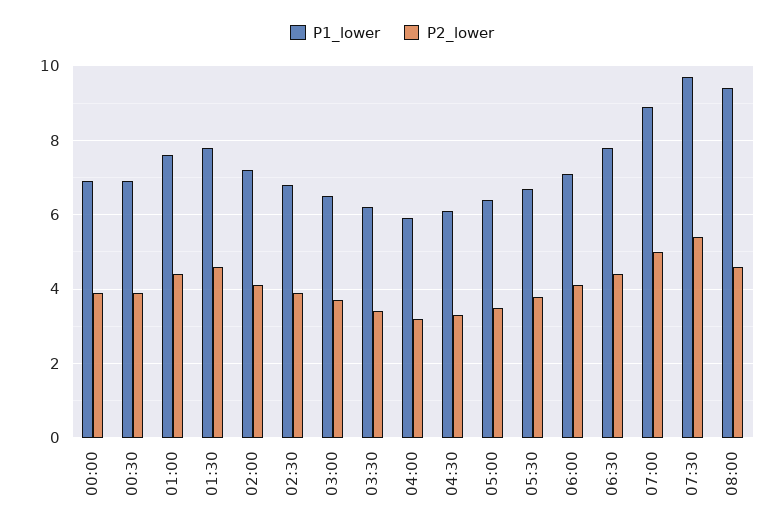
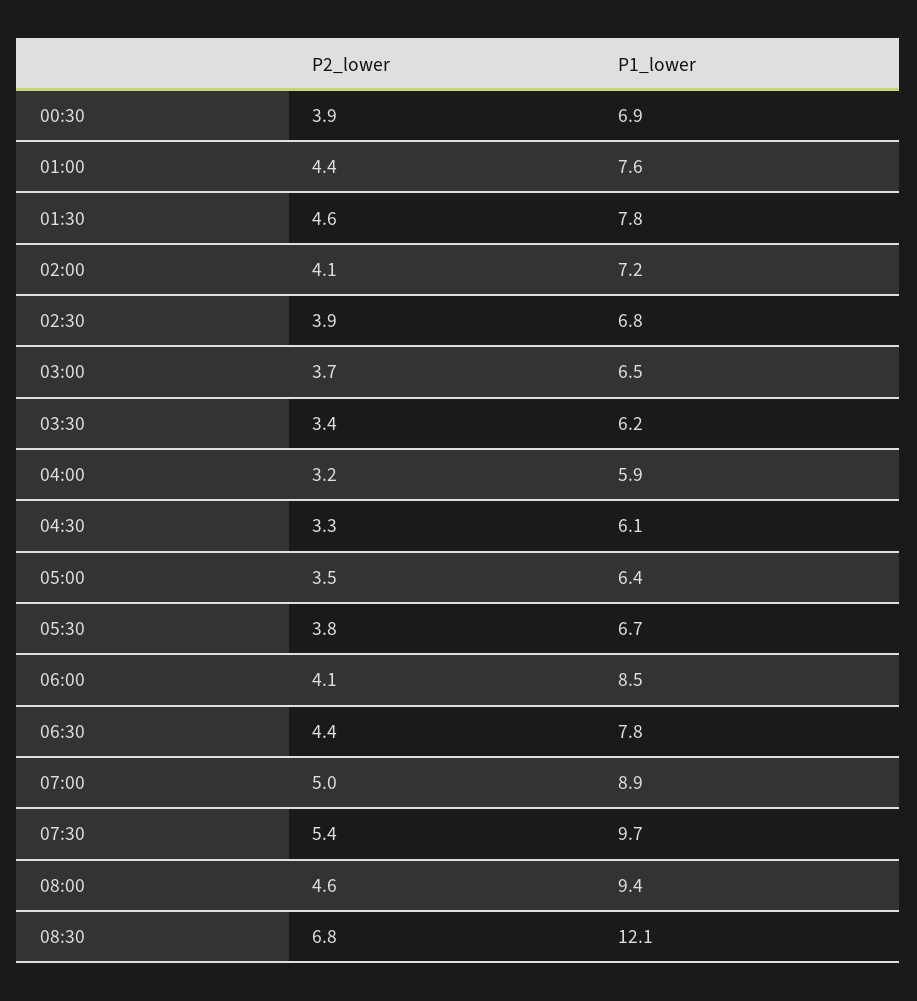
P1_lower, 00:00: 7 -> none
P2_lower, 00:00: 4 -> none
P1_lower, 06:00: 7 -> 8.5
P2_lower, 08:30: none -> 6.8
P1_lower, 08:30: none -> 12.1

